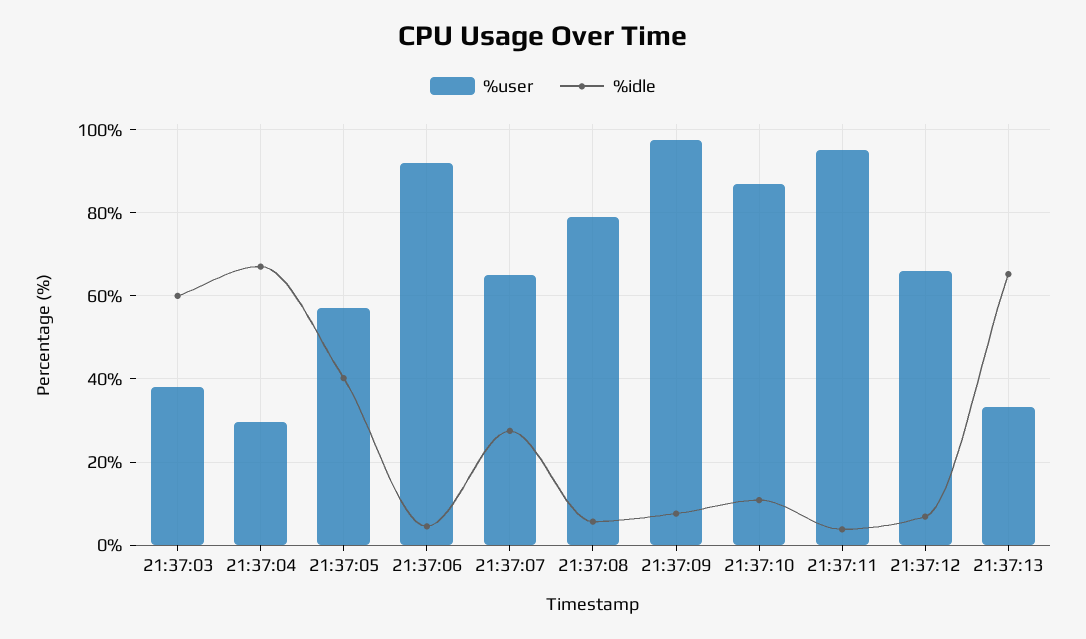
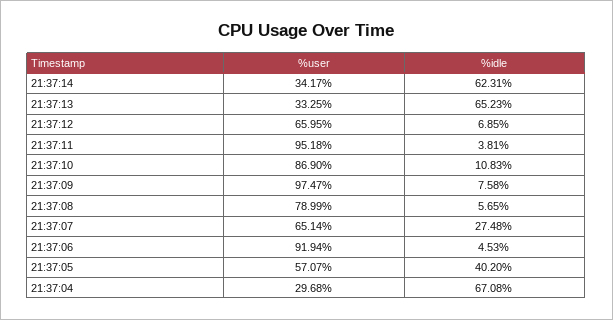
%user, 21:37:03: 38 -> none
%idle, 21:37:03: 60 -> none
%user, 21:37:14: none -> 34.17
%idle, 21:37:14: none -> 62.31

